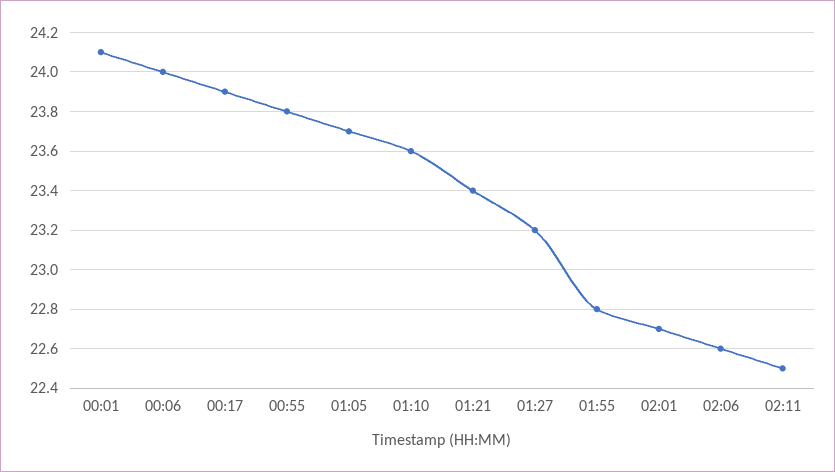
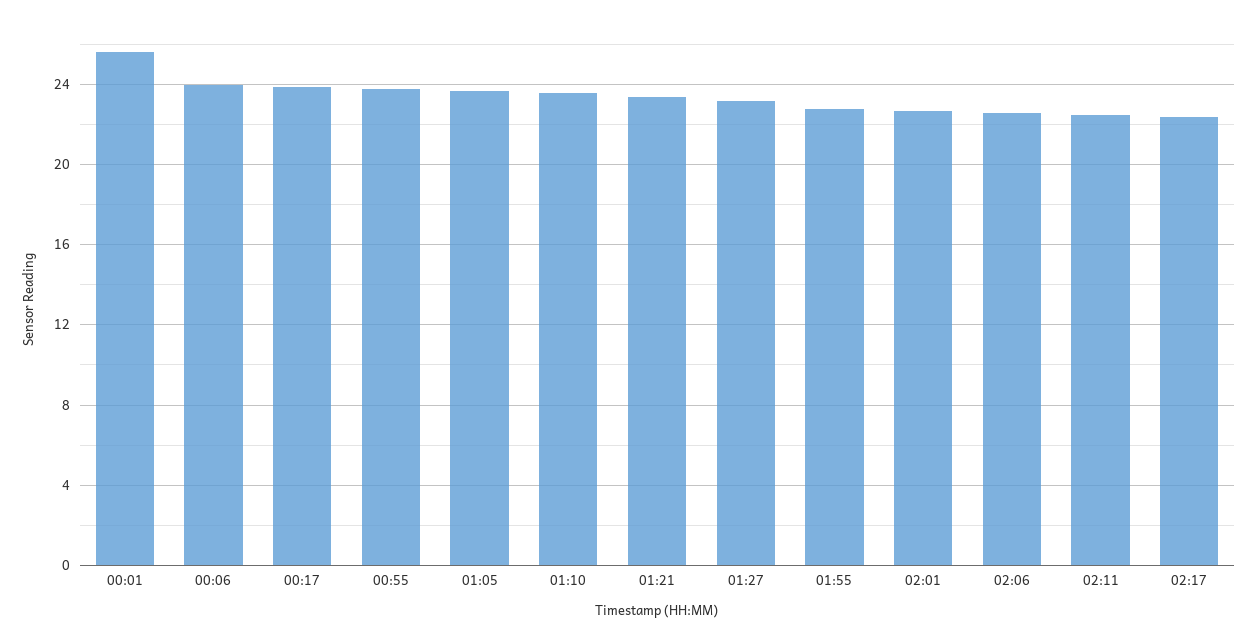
00:01: 24.1 -> 25.5
02:17: none -> 22.5

